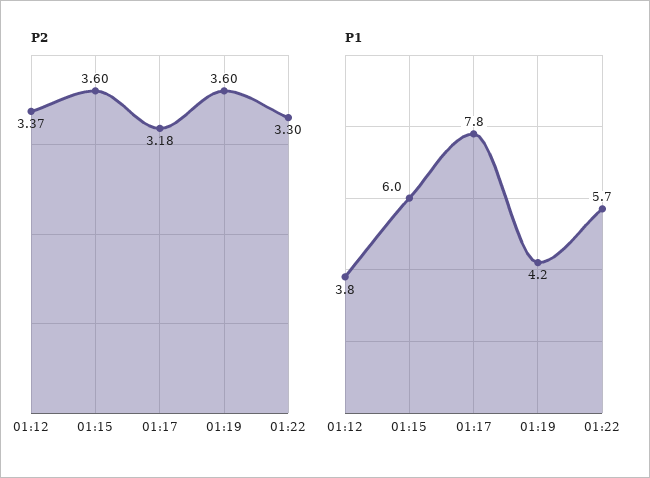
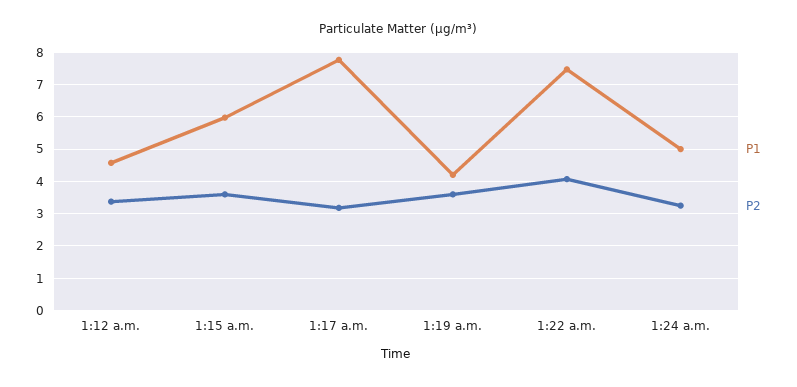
P2, 01:22: 3.3 -> 4
P1, 01:12: 3.8 -> 4.6
P1, 01:22: 5.7 -> 7.4
P1, 1:24 a.m.: none -> 5
P2, 1:24 a.m.: none -> 3.2

